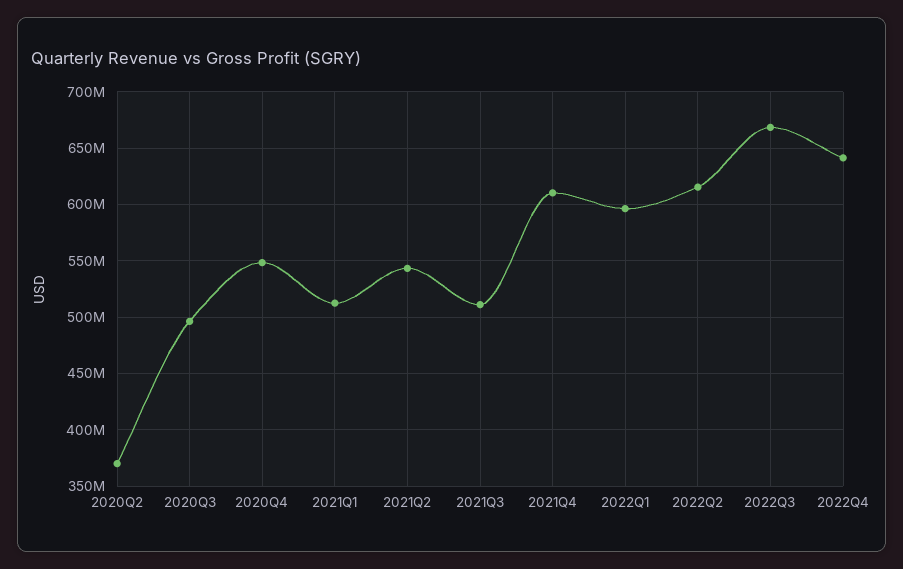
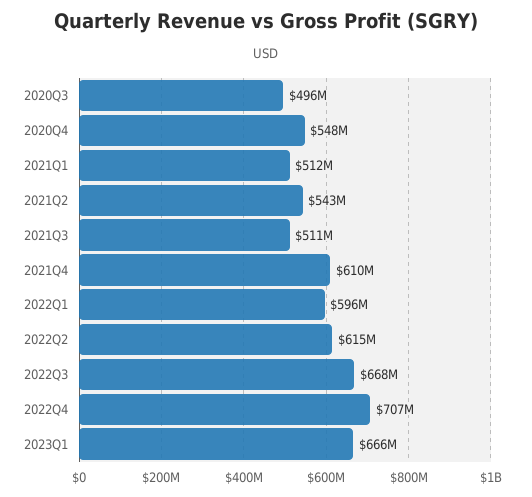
2020Q2: 370000000 -> none
2022Q4: 640000000 -> 707000000
2023Q1: none -> 666000000

